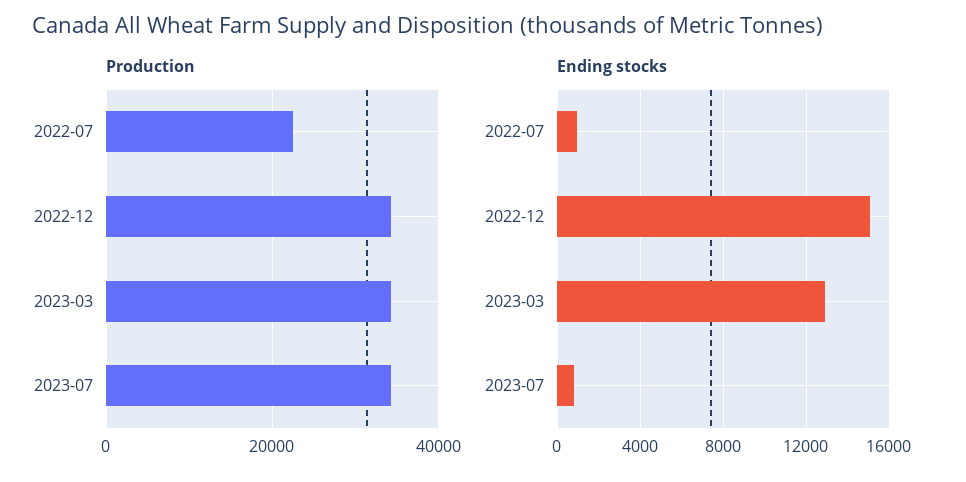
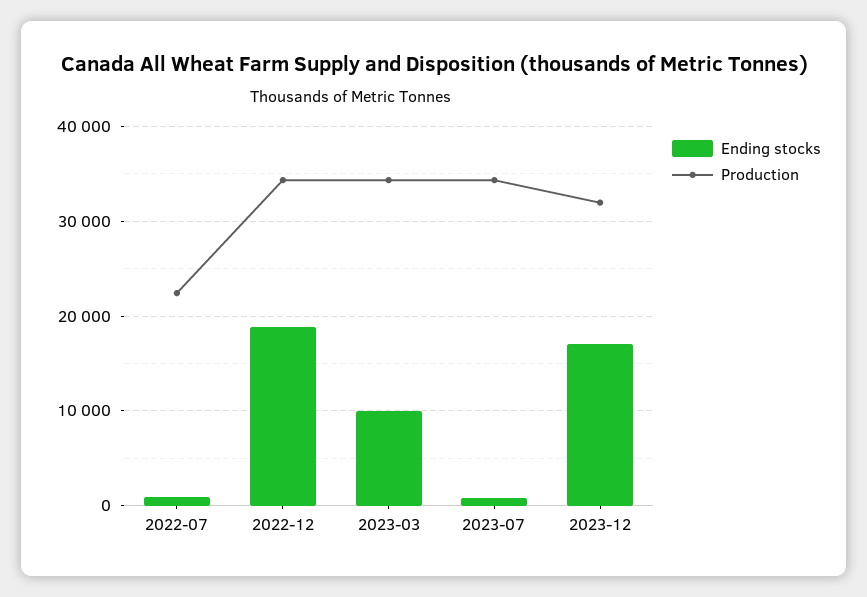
Ending stocks, 2022-12: 15000 -> 19000
Ending stocks, 2023-03: 13000 -> 10000
Ending stocks, 2023-12: none -> 17000
Production, 2023-12: none -> 32000

